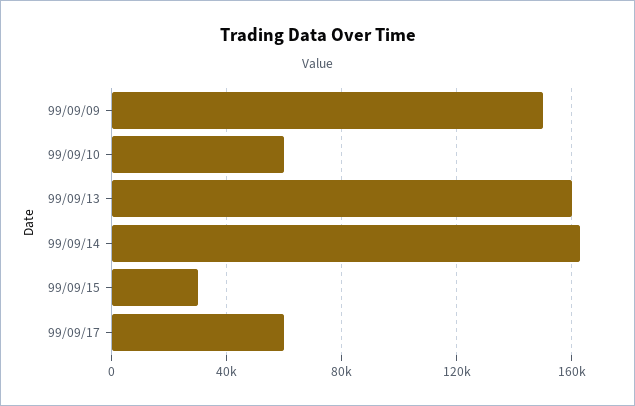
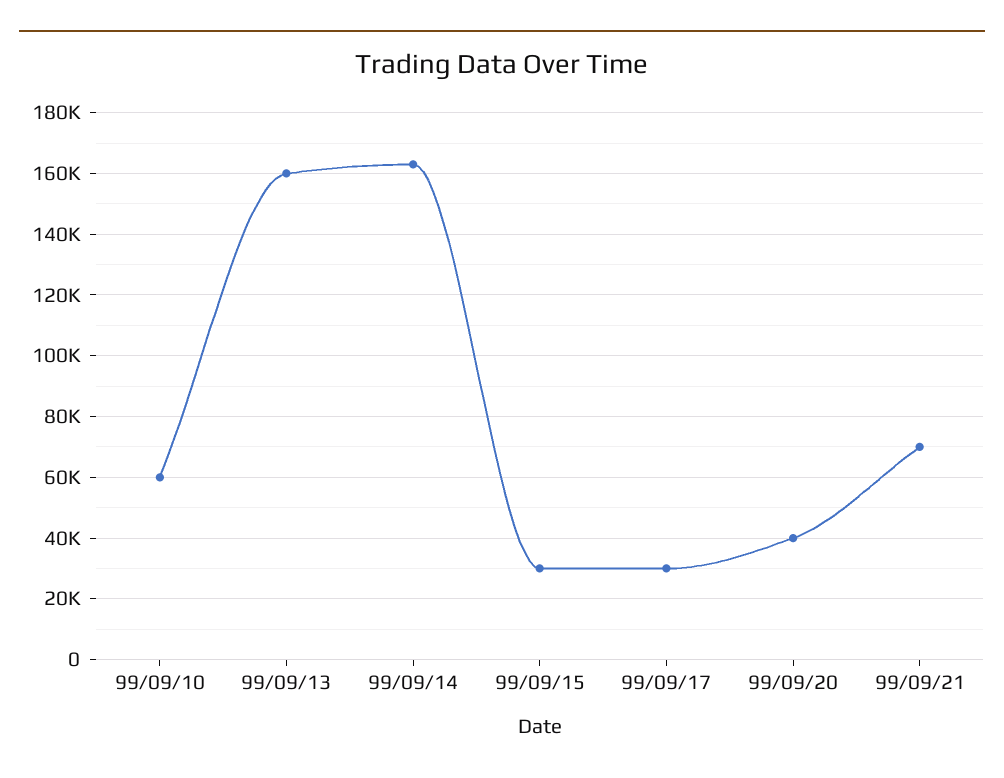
99/09/09: 150000 -> none
99/09/17: 60000 -> 30000
99/09/20: none -> 40000
99/09/21: none -> 70000

